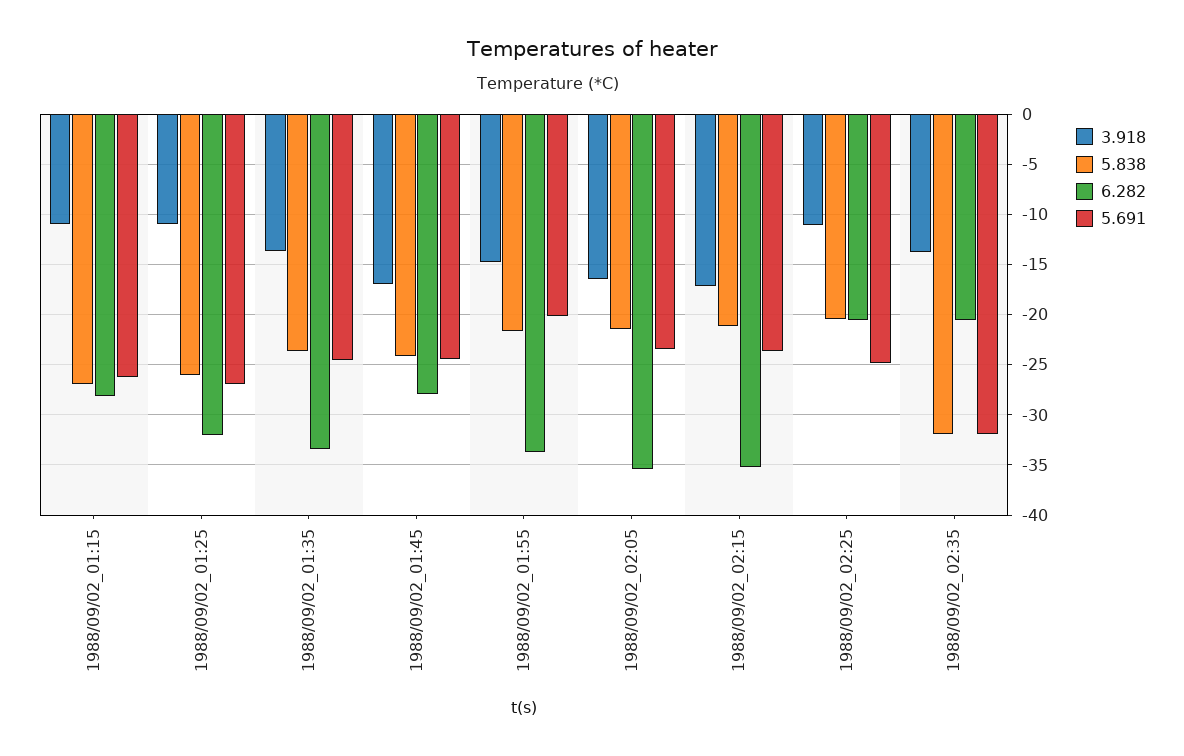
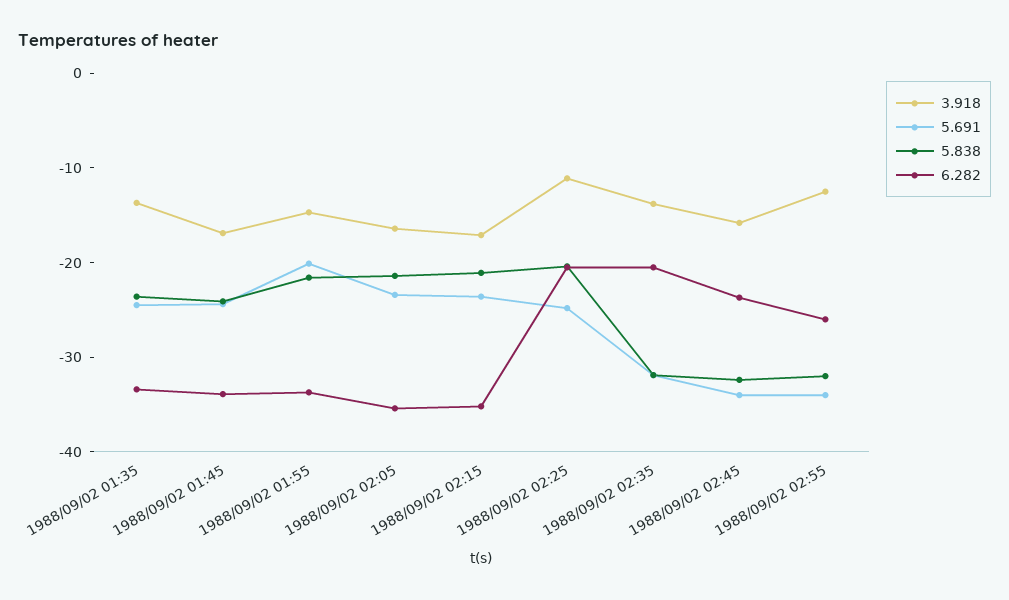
3.918, 1988/09/02_01:15: -11 -> none
5.838, 1988/09/02_01:15: -27 -> none
6.282, 1988/09/02_01:15: -28 -> none
5.691, 1988/09/02_01:15: -26 -> none
3.918, 1988/09/02_01:25: -11 -> none
5.838, 1988/09/02_01:25: -26 -> none
6.282, 1988/09/02_01:25: -32 -> none
5.691, 1988/09/02_01:25: -27 -> none
6.282, 1988/09/02_01:45: -28 -> -34
3.918, 1988/09/02 02:45: none -> -16
5.691, 1988/09/02 02:45: none -> -34
5.838, 1988/09/02 02:45: none -> -32
6.282, 1988/09/02 02:45: none -> -24
3.918, 1988/09/02 02:55: none -> -12
5.691, 1988/09/02 02:55: none -> -34
5.838, 1988/09/02 02:55: none -> -32
6.282, 1988/09/02 02:55: none -> -26

